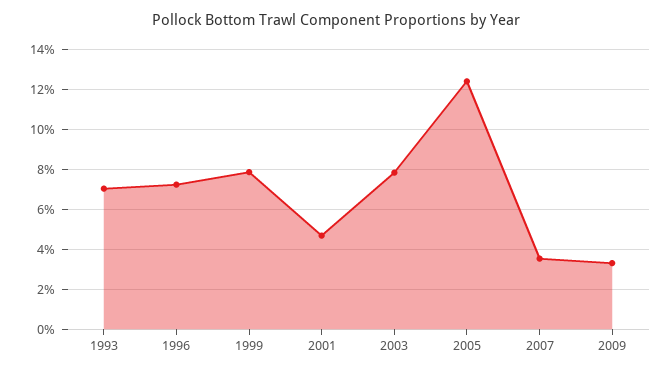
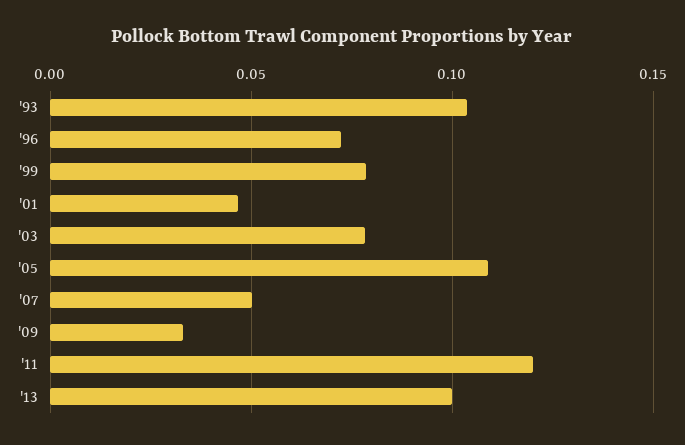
1993: 0.07 -> 0.105
2005: 0.125 -> 0.11
2007: 0.035 -> 0.05
'11: none -> 0.12
'13: none -> 0.1

